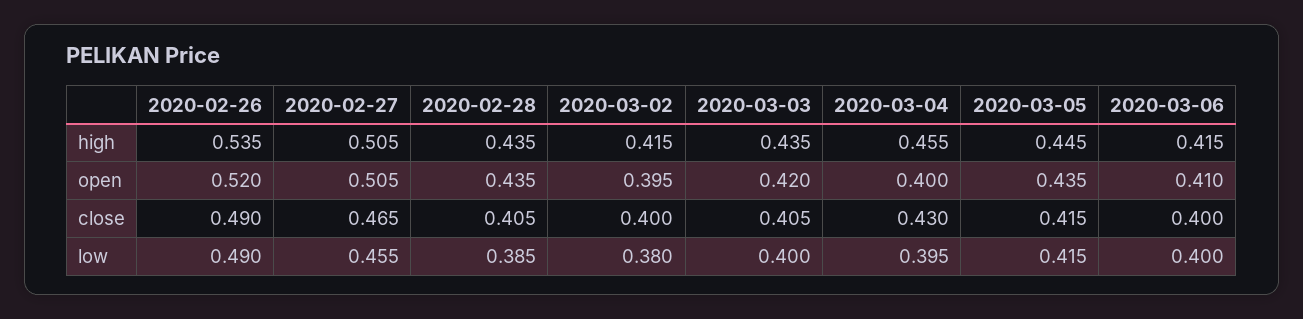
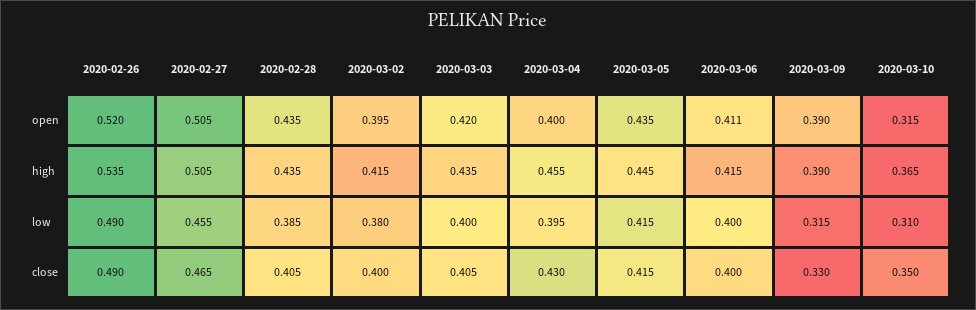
2020-03-06, open: 0.41 -> 0.411
2020-03-09, open: none -> 0.39
2020-03-10, open: none -> 0.315
2020-03-09, high: none -> 0.39
2020-03-10, high: none -> 0.365
2020-03-09, low: none -> 0.315
2020-03-10, low: none -> 0.31
2020-03-09, close: none -> 0.33
2020-03-10, close: none -> 0.35

